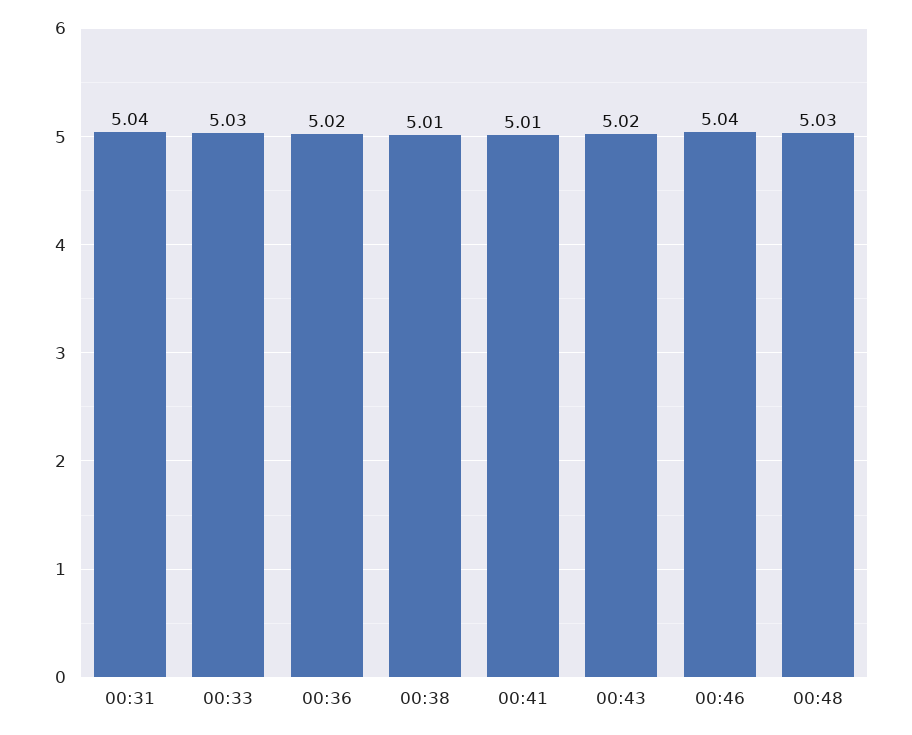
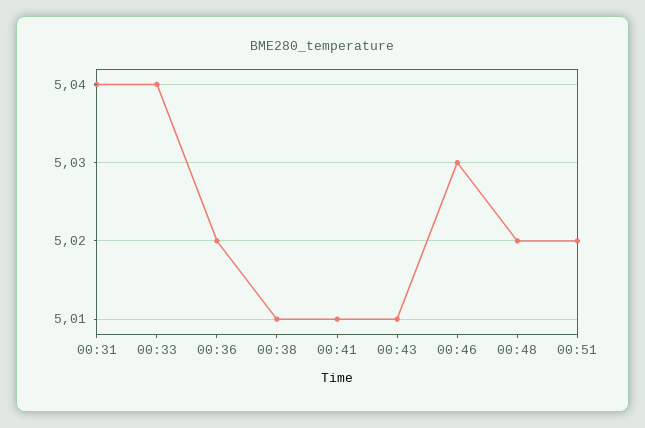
00:33: 5.03 -> 5.04
00:43: 5.02 -> 5.01
00:46: 5.04 -> 5.03
00:48: 5.03 -> 5.02
00:51: none -> 5.02

